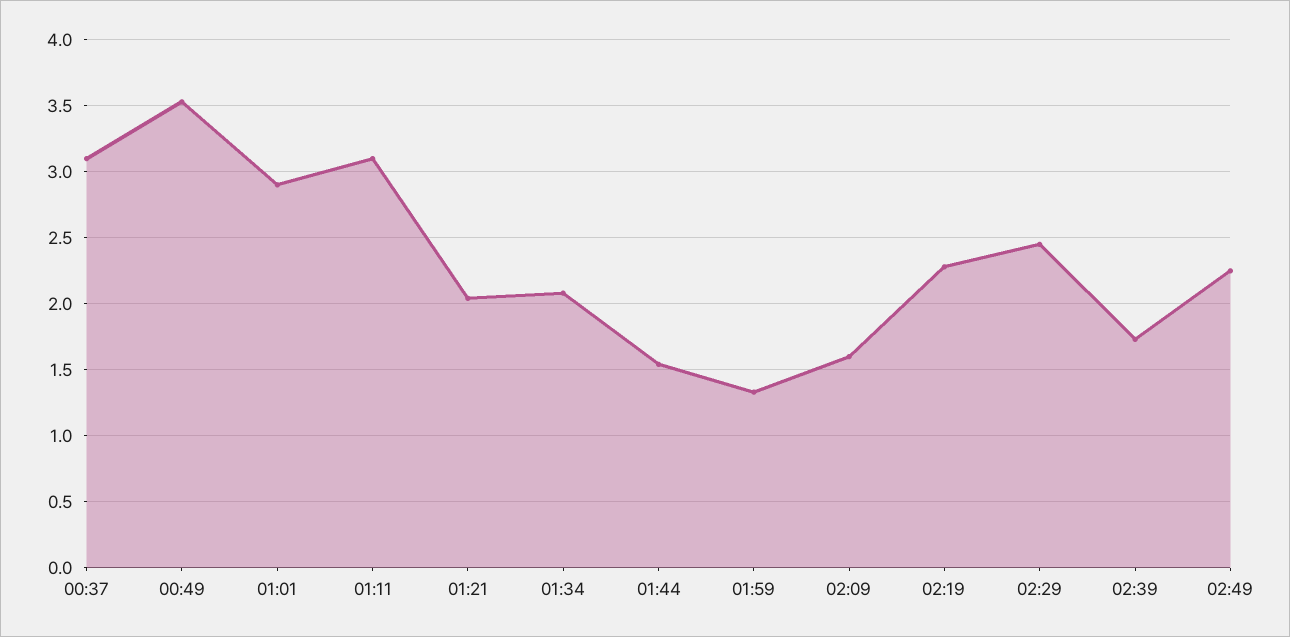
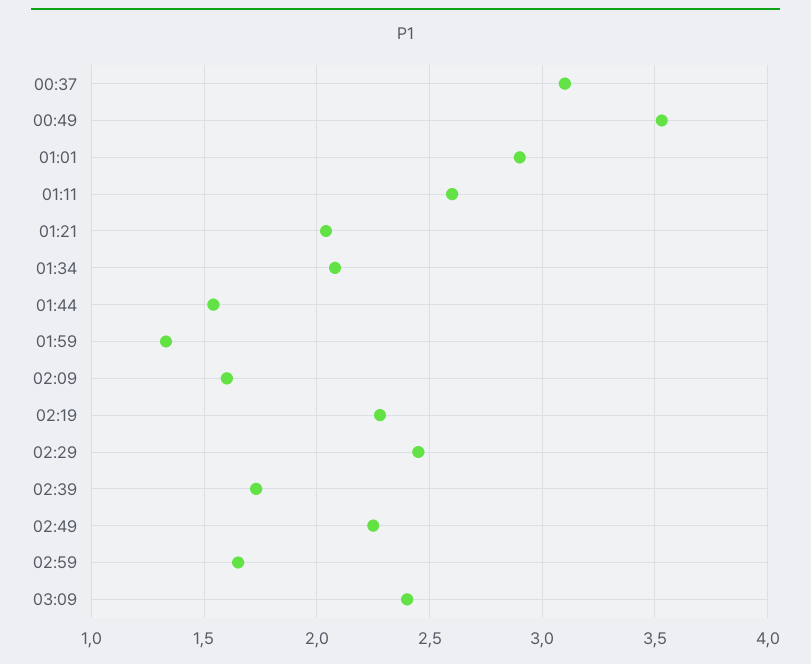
01:11: 3.1 -> 2.6
02:59: none -> 1.65
03:09: none -> 2.4

